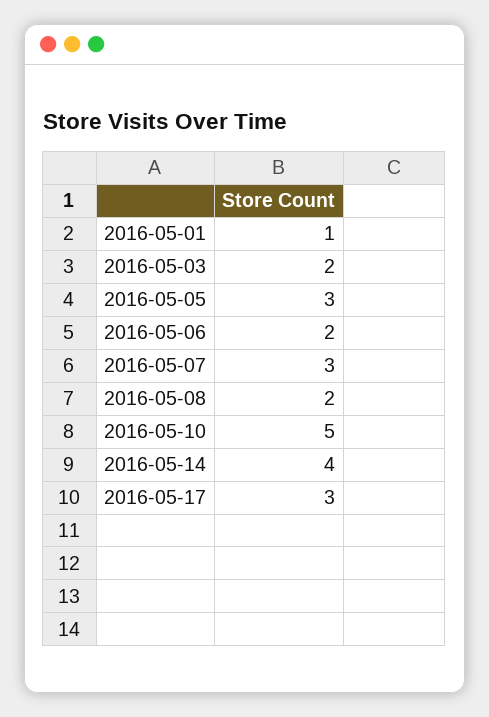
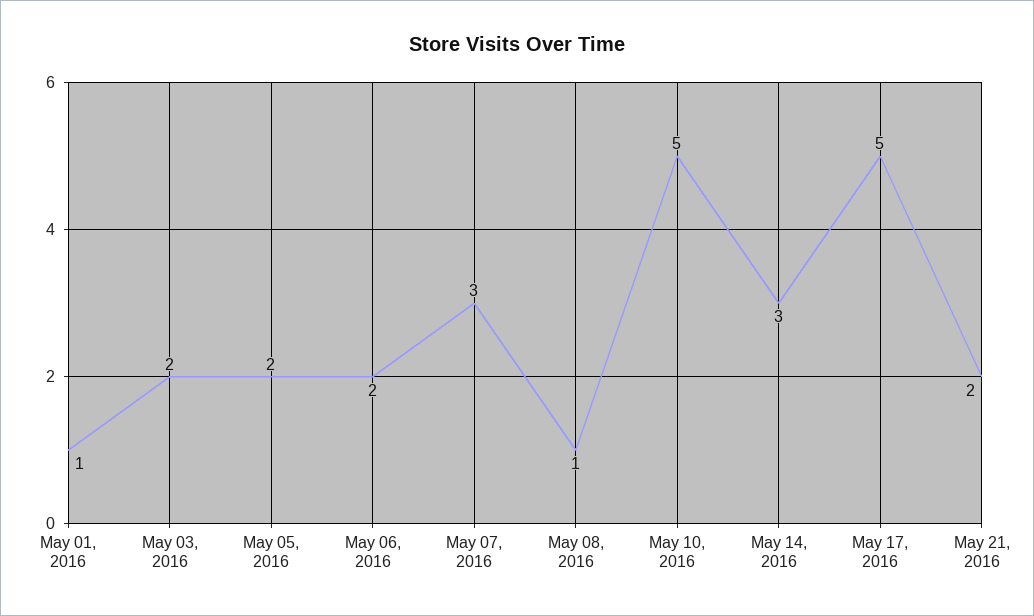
2016-05-05: 3 -> 2
2016-05-08: 2 -> 1
2016-05-14: 4 -> 3
2016-05-17: 3 -> 5
May 21, 2016: none -> 2

